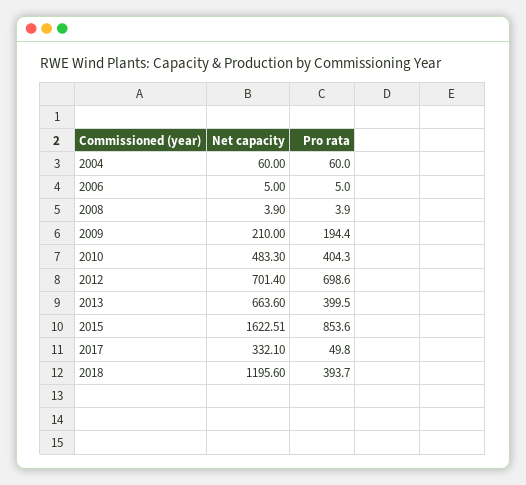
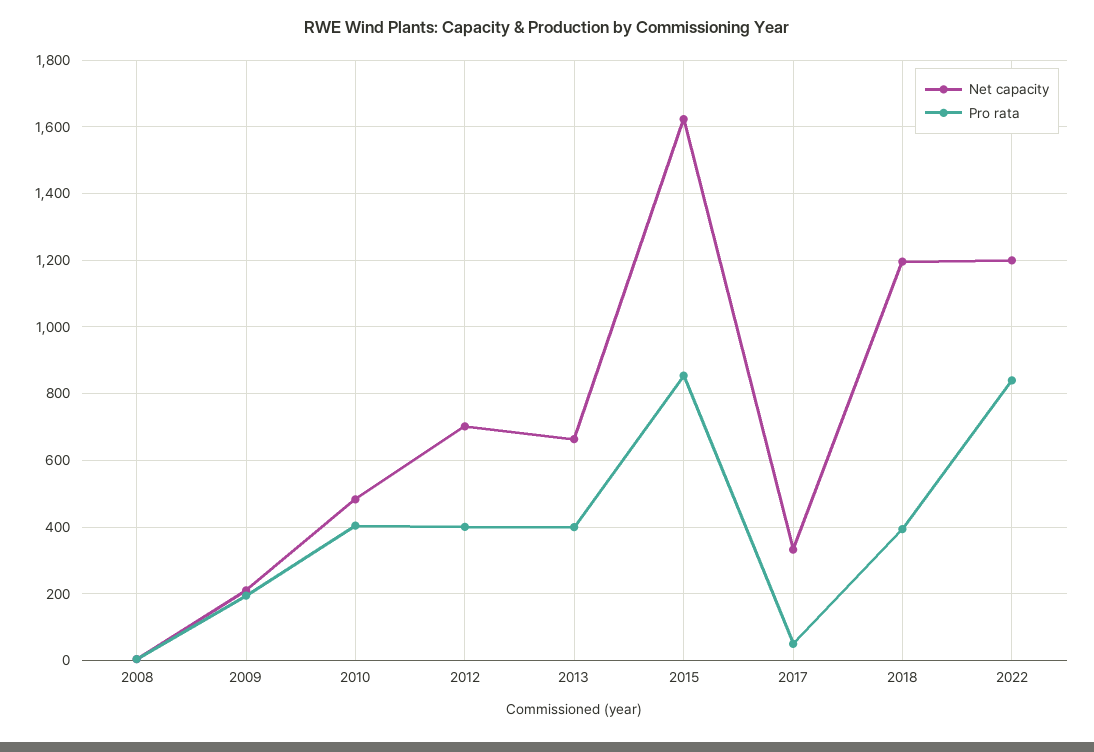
Net capacity, 2004: 60 -> none
Pro rata, 2004: 60 -> none
Net capacity, 2006: 5 -> none
Pro rata, 2006: 5 -> none
Pro rata, 2012: 698.6 -> 400
Net capacity, 2022: none -> 1200
Pro rata, 2022: none -> 840

